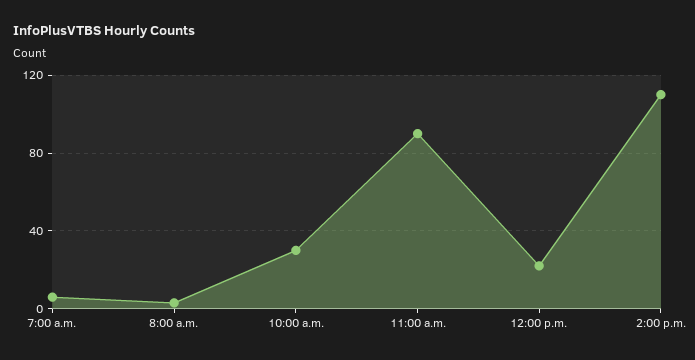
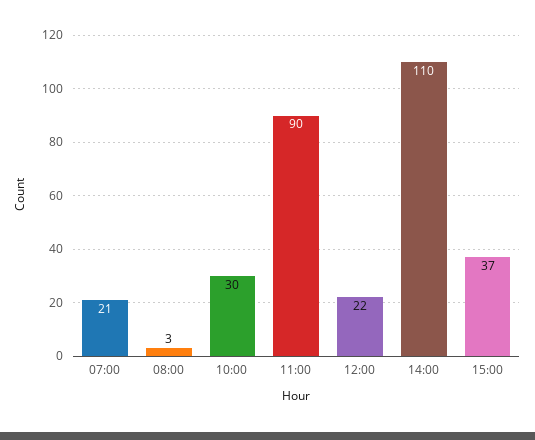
7:00 a.m.: 5 -> 21
15:00: none -> 37

